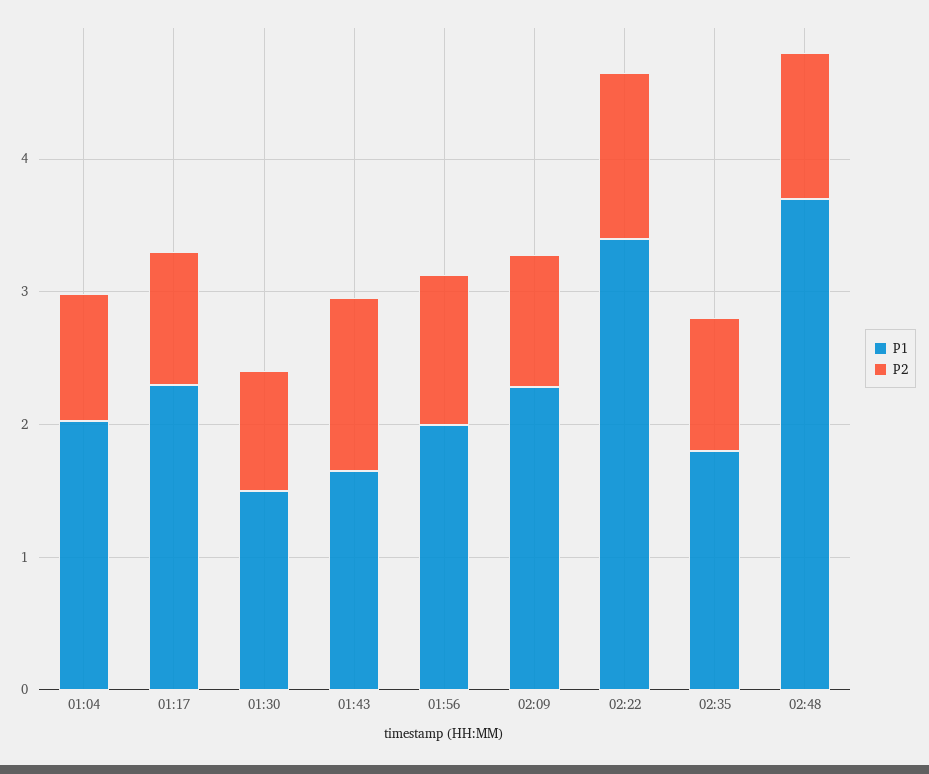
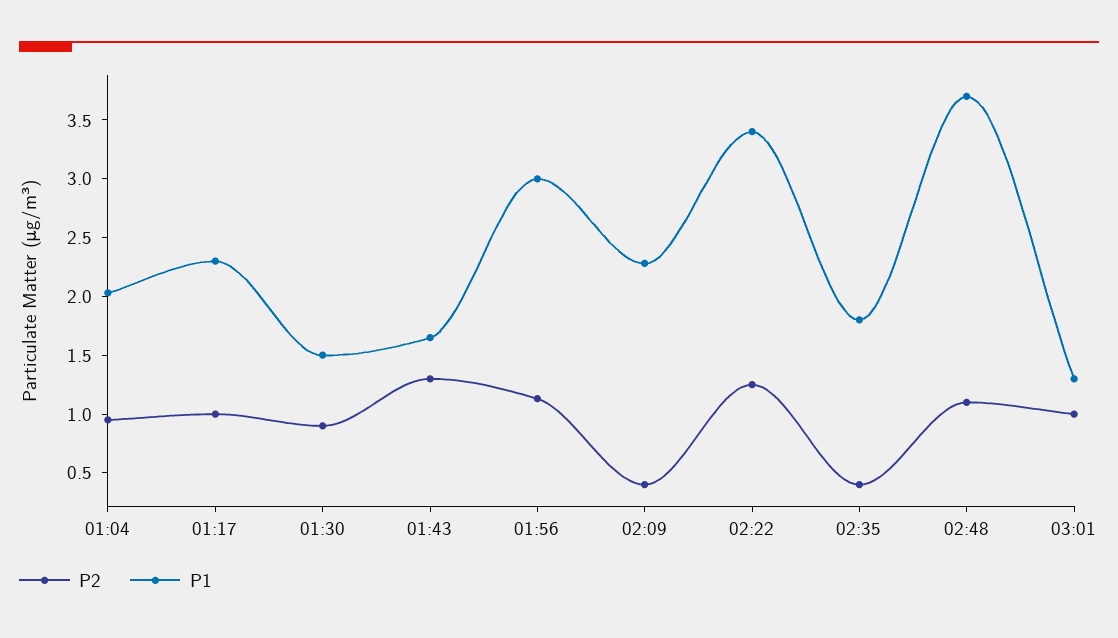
P1, 01:56: 2 -> 3
P2, 02:09: 1 -> 0.4
P2, 02:35: 1 -> 0.4
P2, 03:01: none -> 1
P1, 03:01: none -> 1.3

